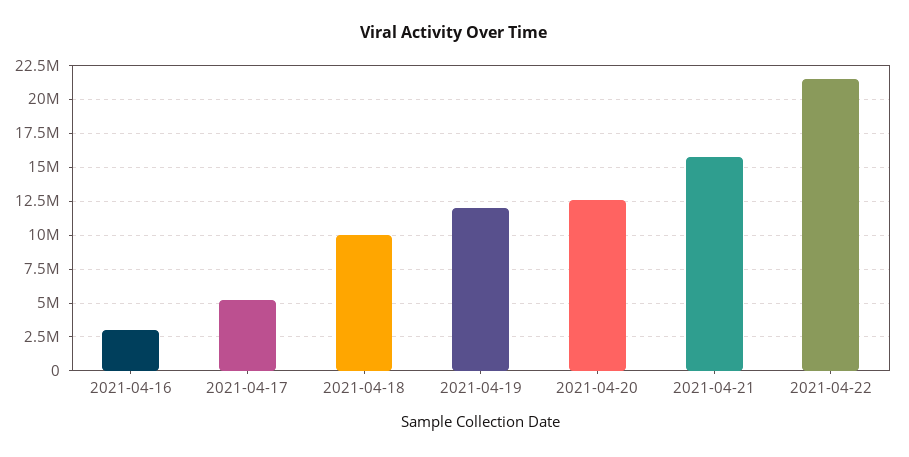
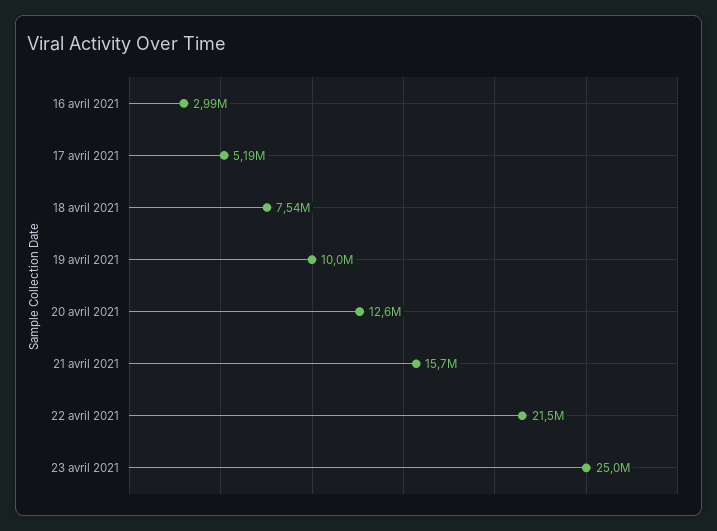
2021-04-18: 10000000 -> 7540000
2021-04-19: 12000000 -> 10000000
23 avril 2021: none -> 25000000

